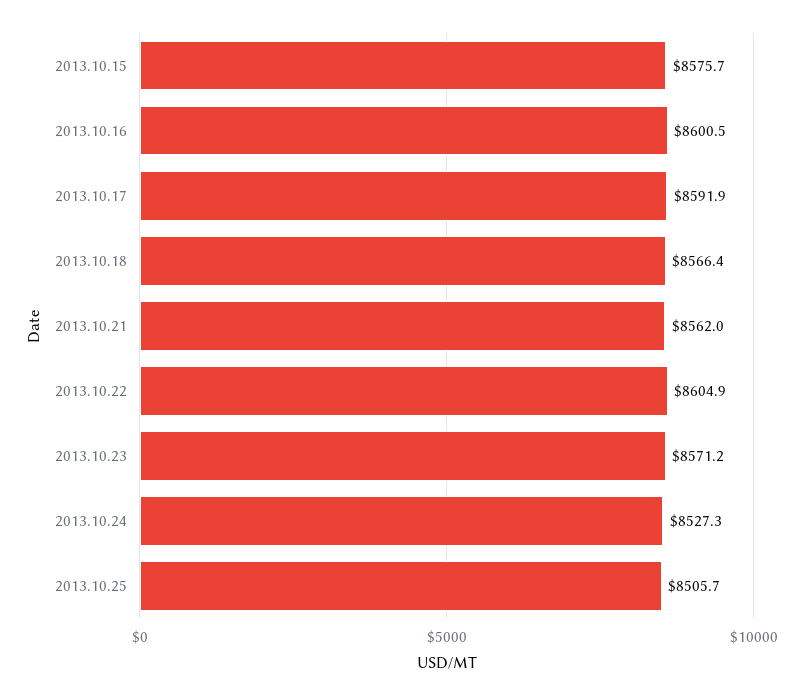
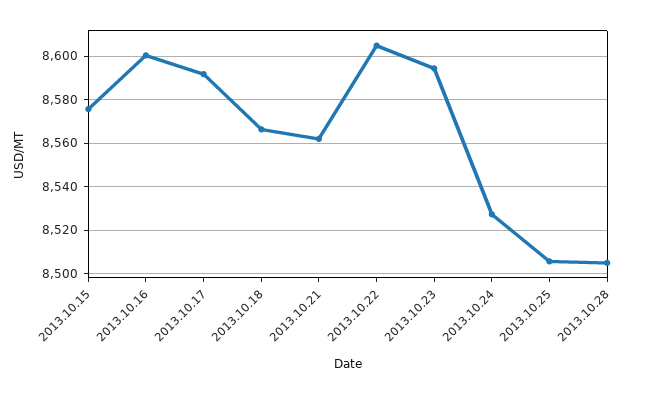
2013.10.23: 8571.2 -> 8595
2013.10.28: none -> 8505

